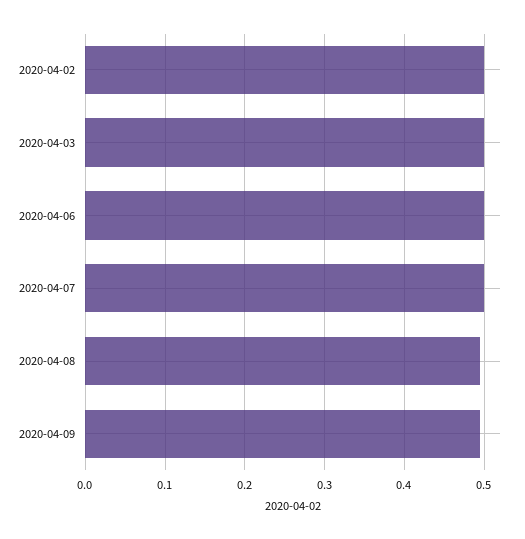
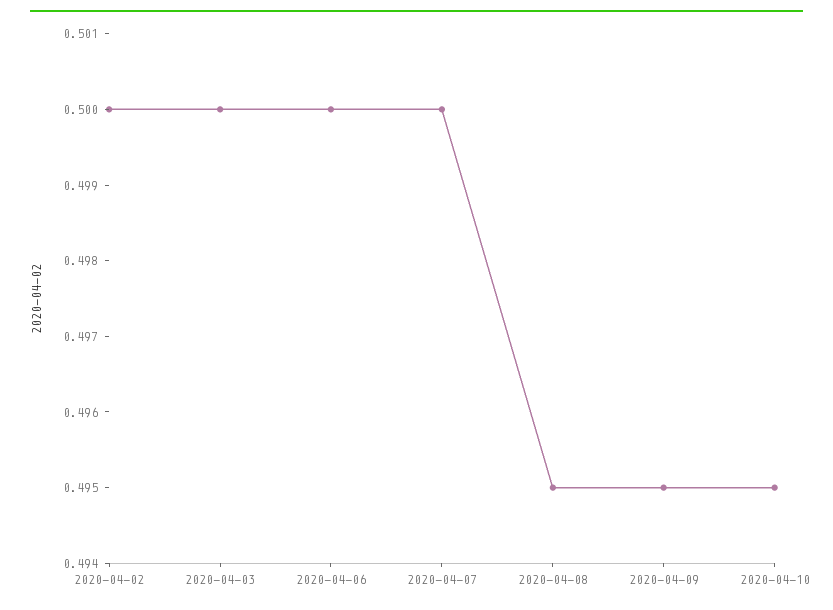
2020-04-10: none -> 0.495

